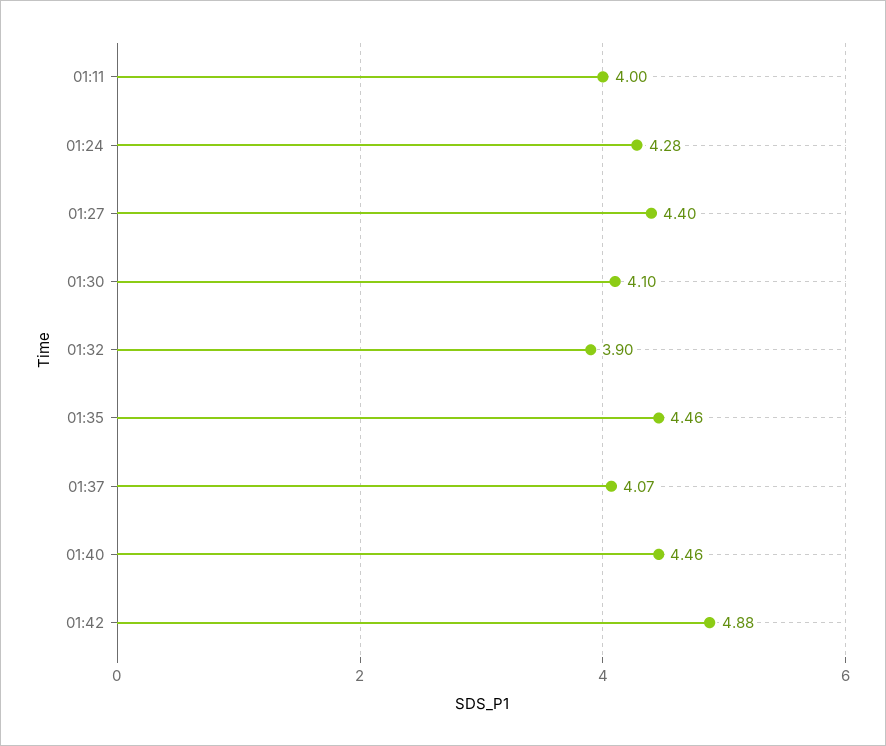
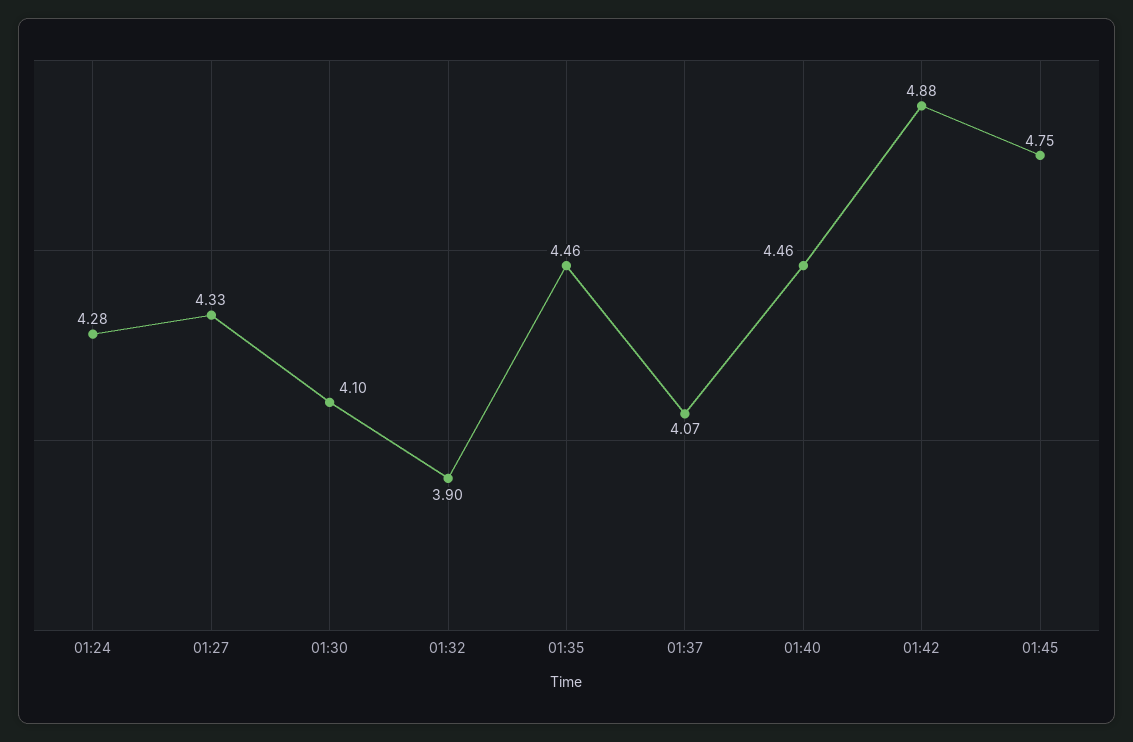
01:11: 4 -> none
01:27: 4.4 -> 4.33
01:45: none -> 4.75

